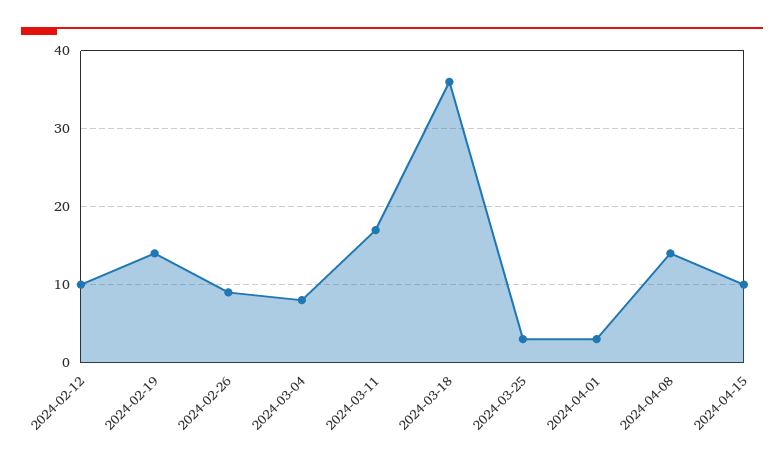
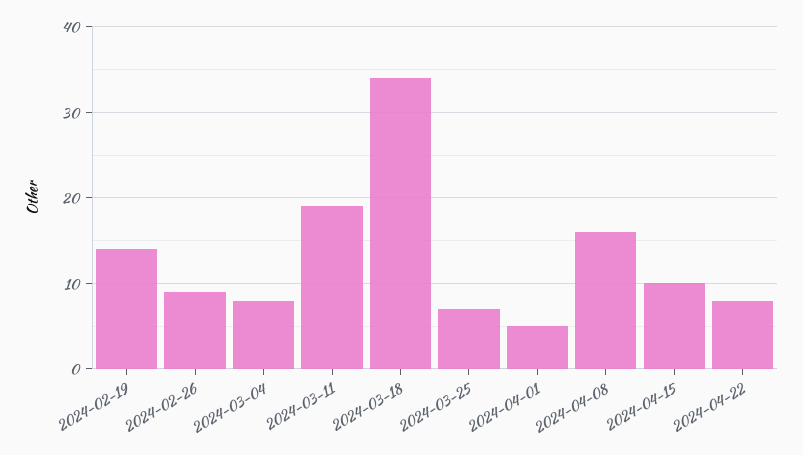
2024-02-12: 10 -> none
2024-03-11: 17 -> 19
2024-03-18: 36 -> 34
2024-03-25: 3 -> 7
2024-04-01: 3 -> 5
2024-04-08: 14 -> 16
2024-04-22: none -> 8

